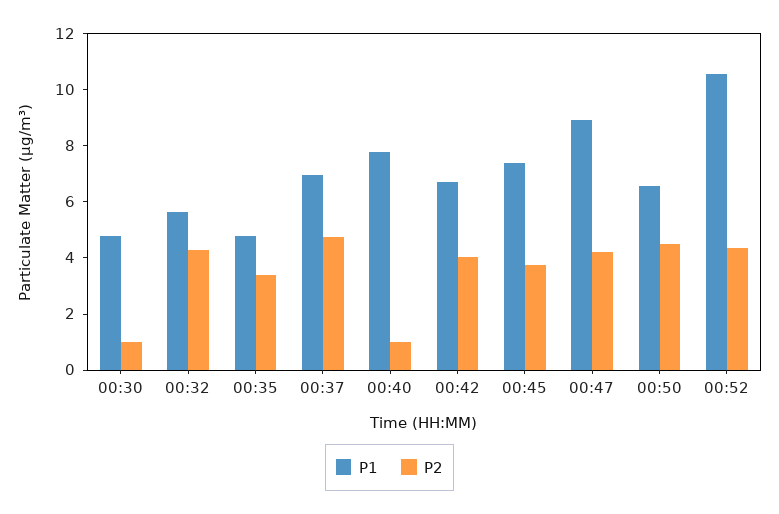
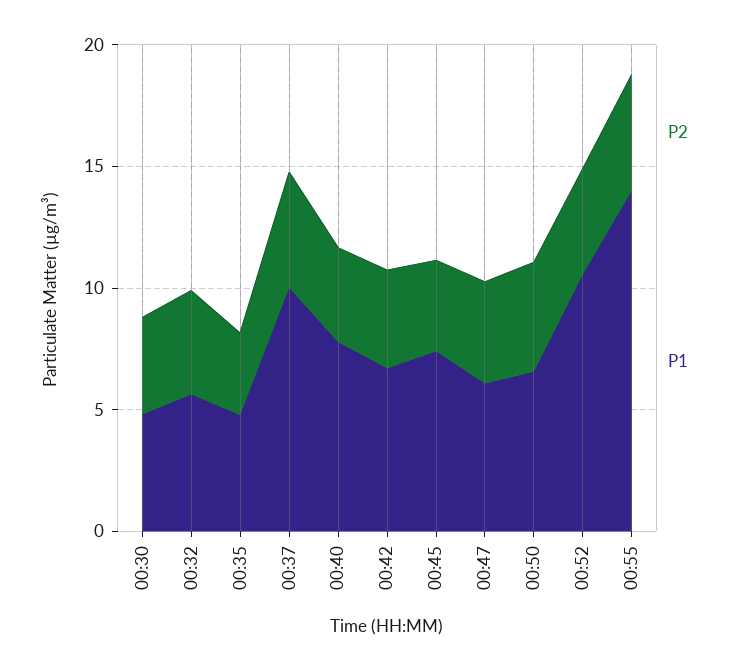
P2, 00:30: 1 -> 4
P1, 00:37: 7 -> 10
P2, 00:40: 1 -> 4
P1, 00:47: 9 -> 6
P2, 00:55: none -> 5
P1, 00:55: none -> 14

